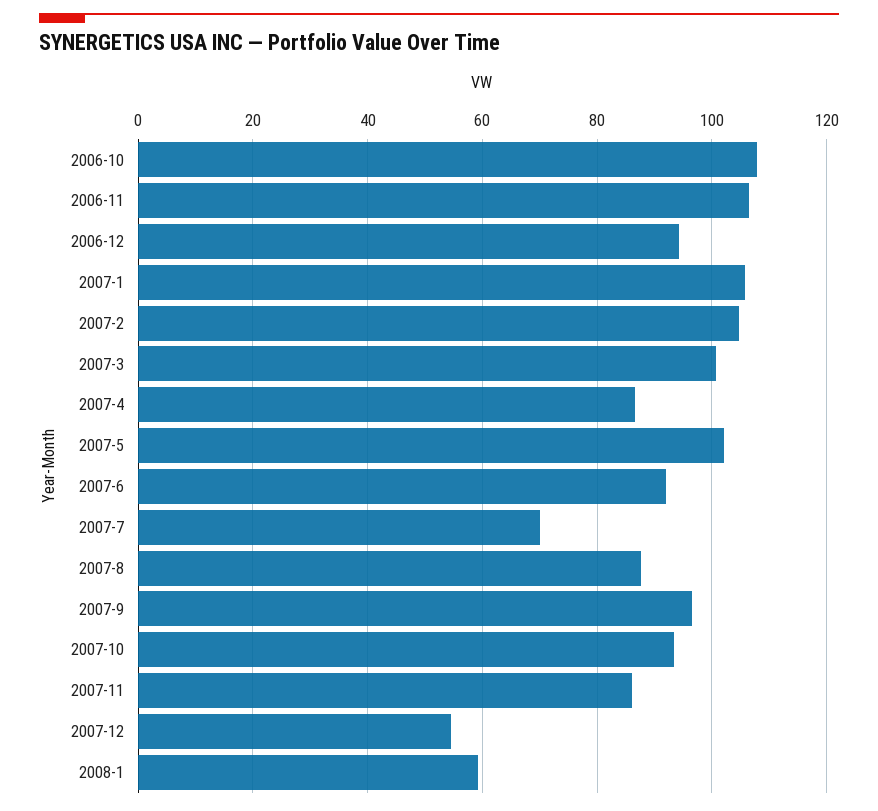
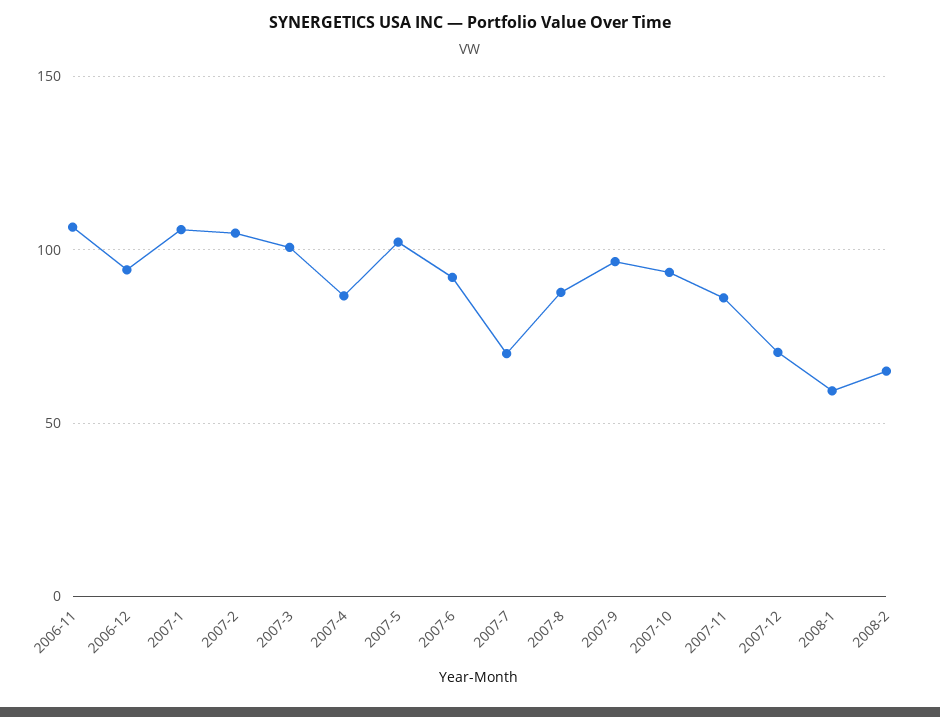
2006-10: 108 -> none
2007-12: 54 -> 70
2008-2: none -> 65

